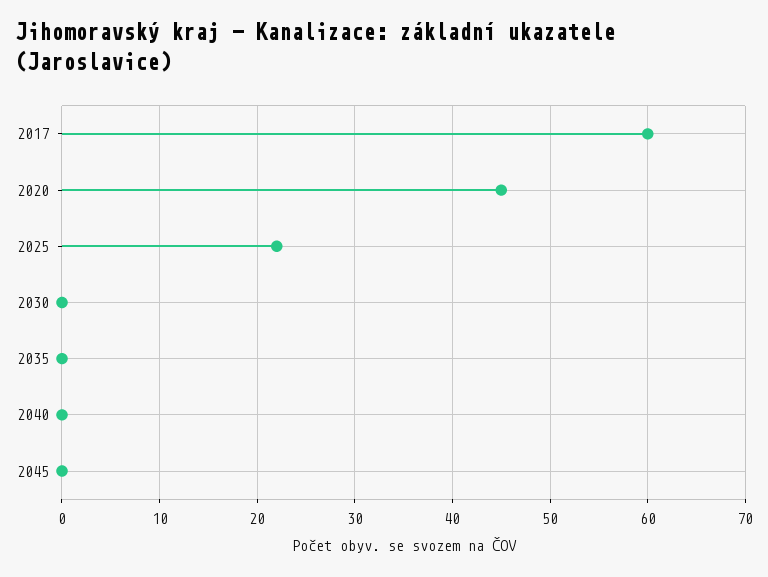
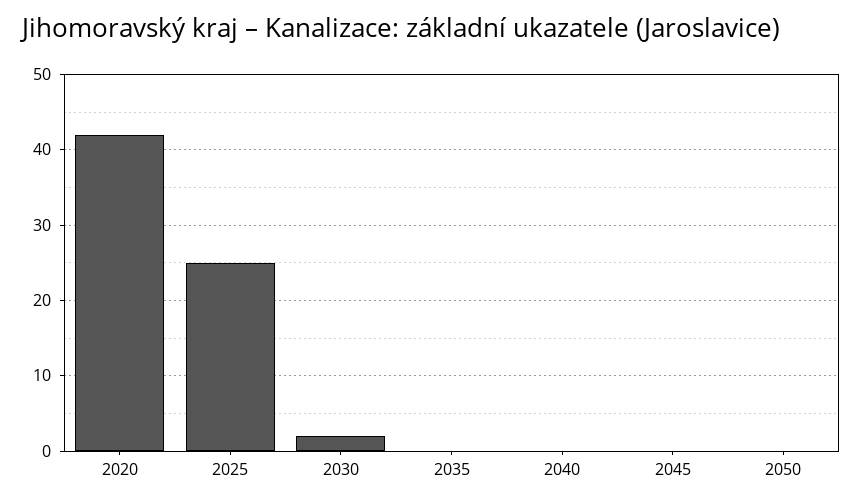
2017: 60 -> none
2020: 45 -> 42
2025: 22 -> 25
2030: 0 -> 2
2050: none -> 0

